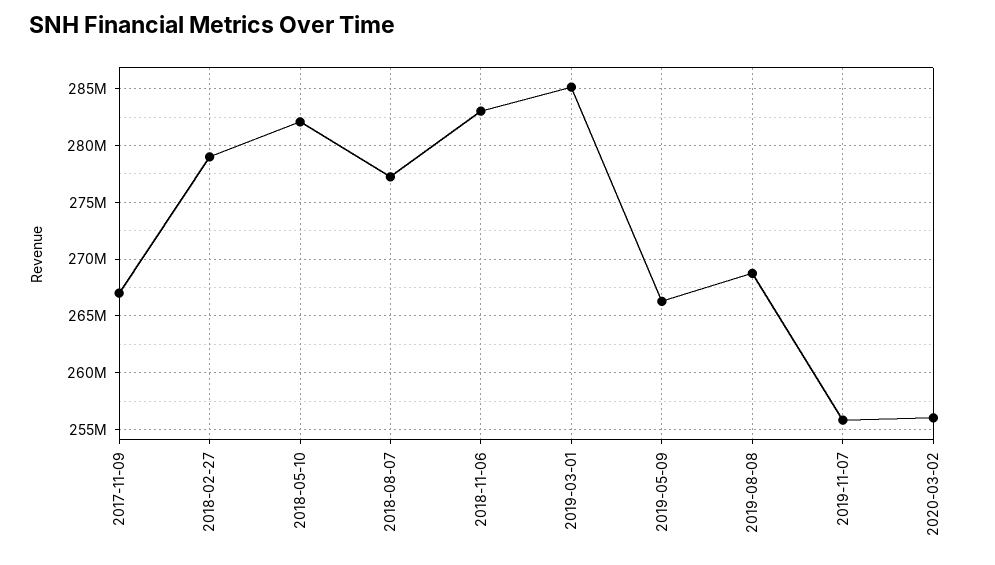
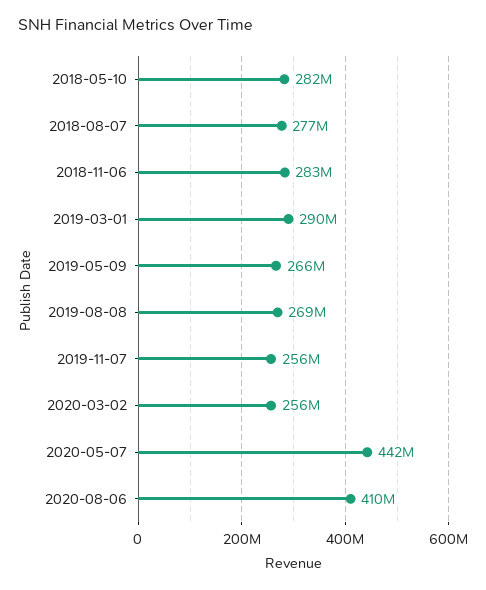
2017-11-09: 267000000 -> none
2018-02-27: 279000000 -> none
2019-03-01: 285000000 -> 290000000
2020-05-07: none -> 442000000
2020-08-06: none -> 410000000

